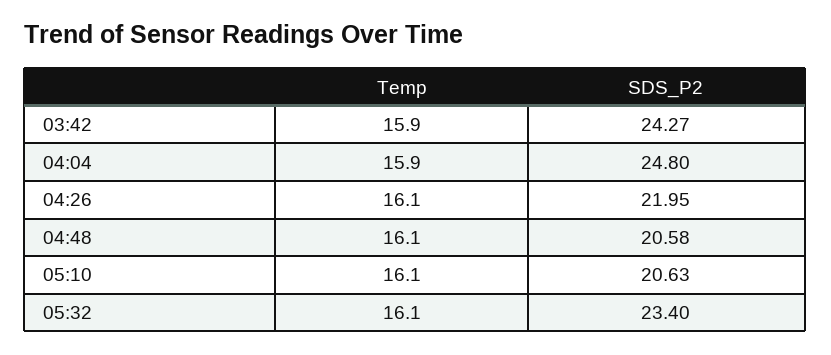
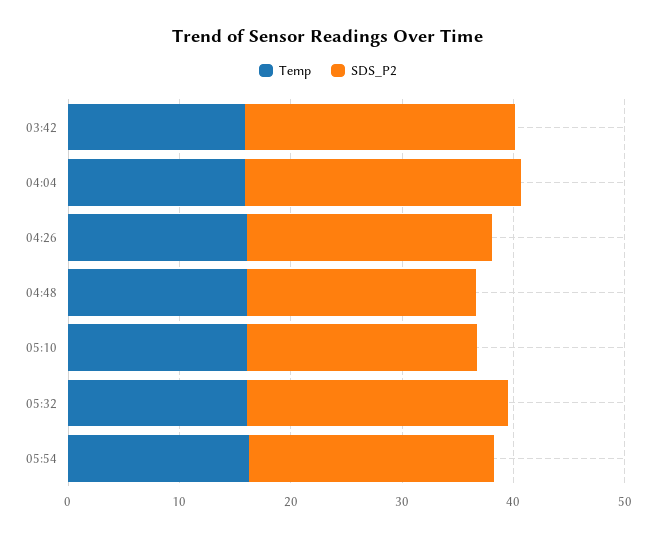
Temp, 05:54: none -> 16
SDS_P2, 05:54: none -> 22

